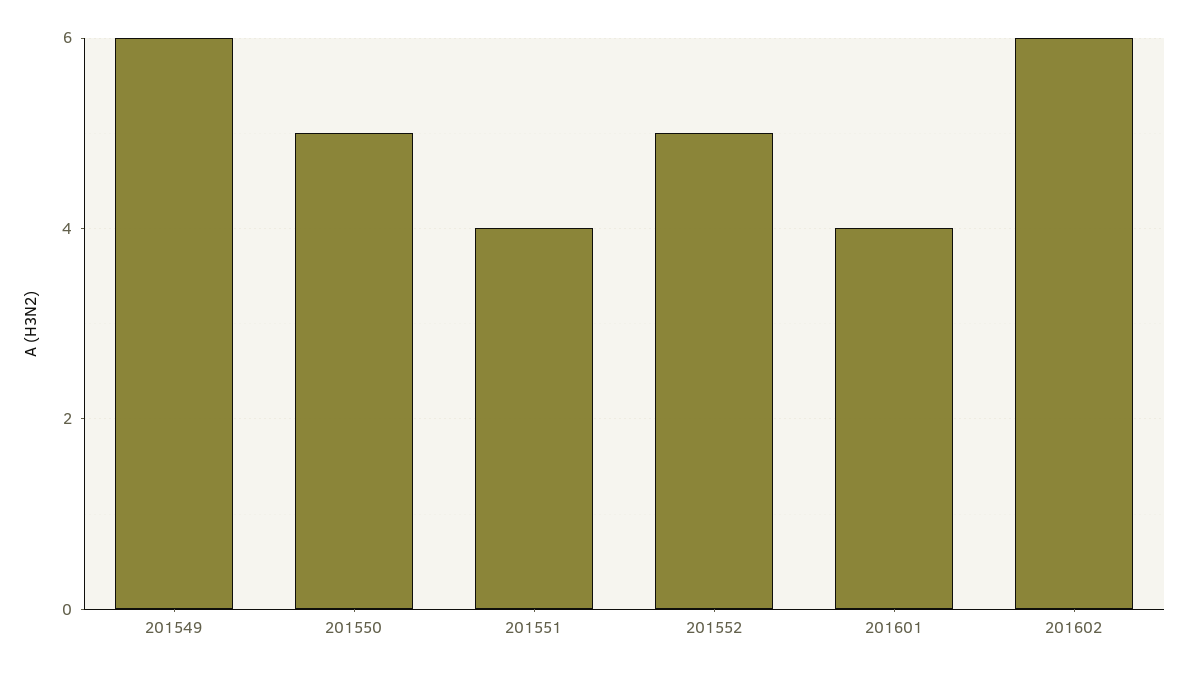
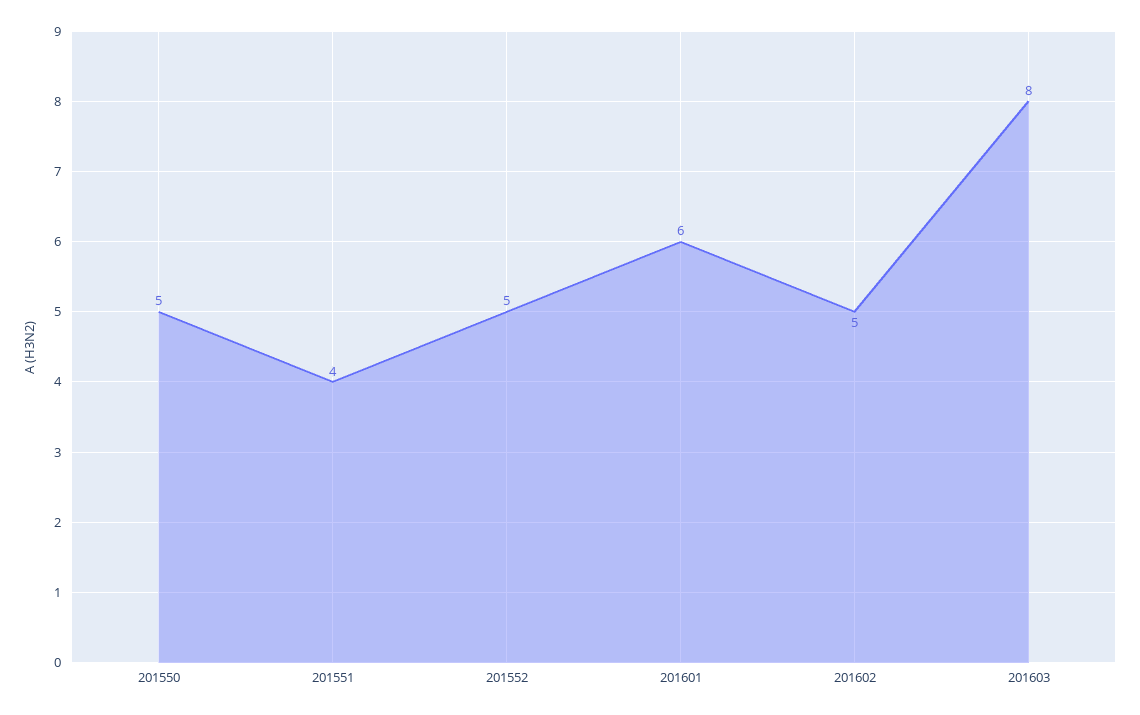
201549: 6 -> none
201601: 4 -> 6
201602: 6 -> 5
201603: none -> 8

